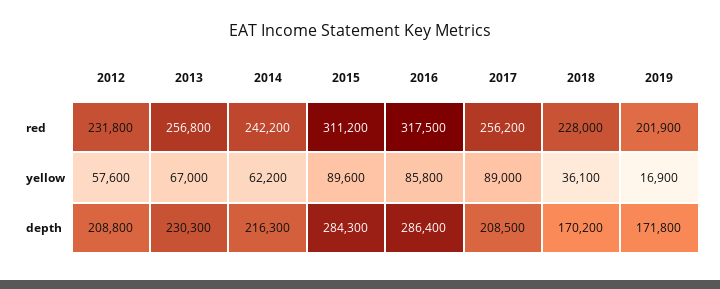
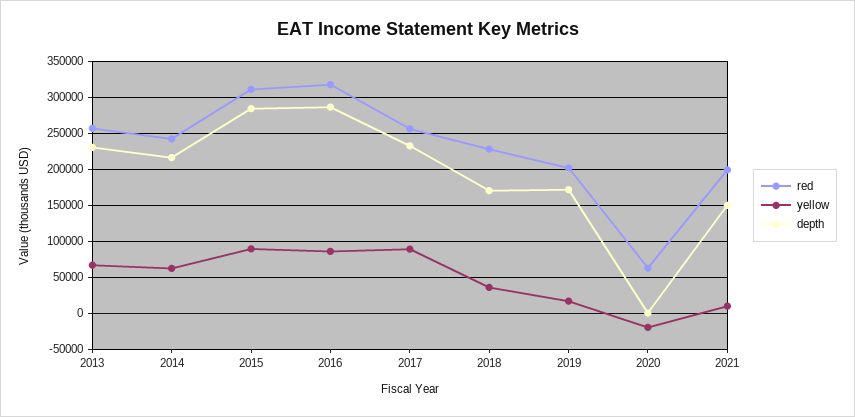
red, 2012: 231800 -> none
yellow, 2012: 57600 -> none
depth, 2012: 208800 -> none
depth, 2017: 208500 -> 230000
red, 2020: none -> 60000
yellow, 2020: none -> -20000
depth, 2020: none -> 0
red, 2021: none -> 200000
yellow, 2021: none -> 10000
depth, 2021: none -> 150000

